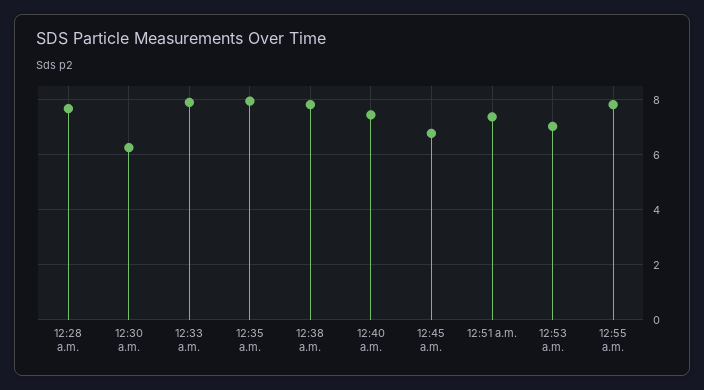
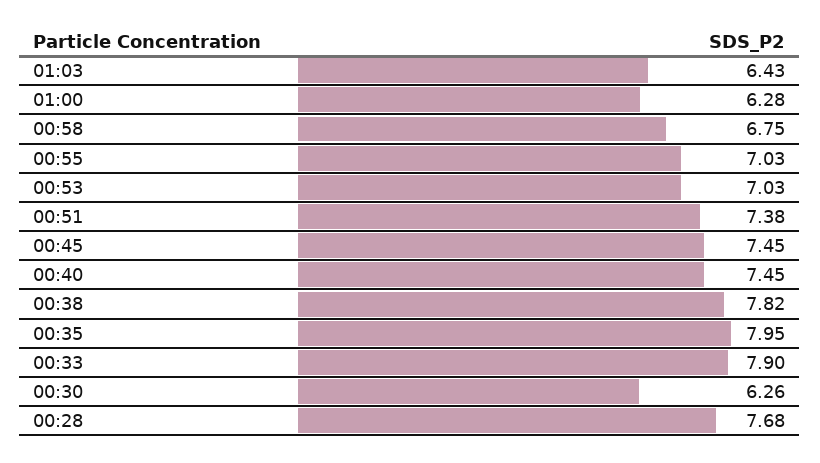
12:45 a.m.: 6.75 -> 7.45
12:55 a.m.: 7.75 -> 7.03
01:03: none -> 6.43
01:00: none -> 6.28
00:58: none -> 6.75

